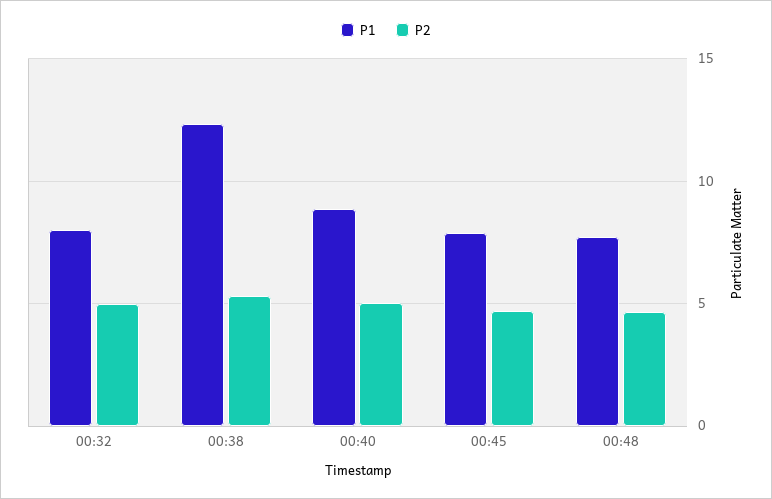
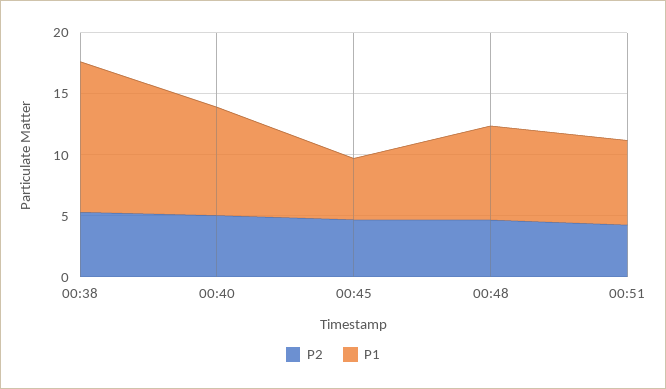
P1, 00:32: 8 -> none
P2, 00:32: 5 -> none
P1, 00:45: 8 -> 5
P2, 00:51: none -> 4
P1, 00:51: none -> 7

